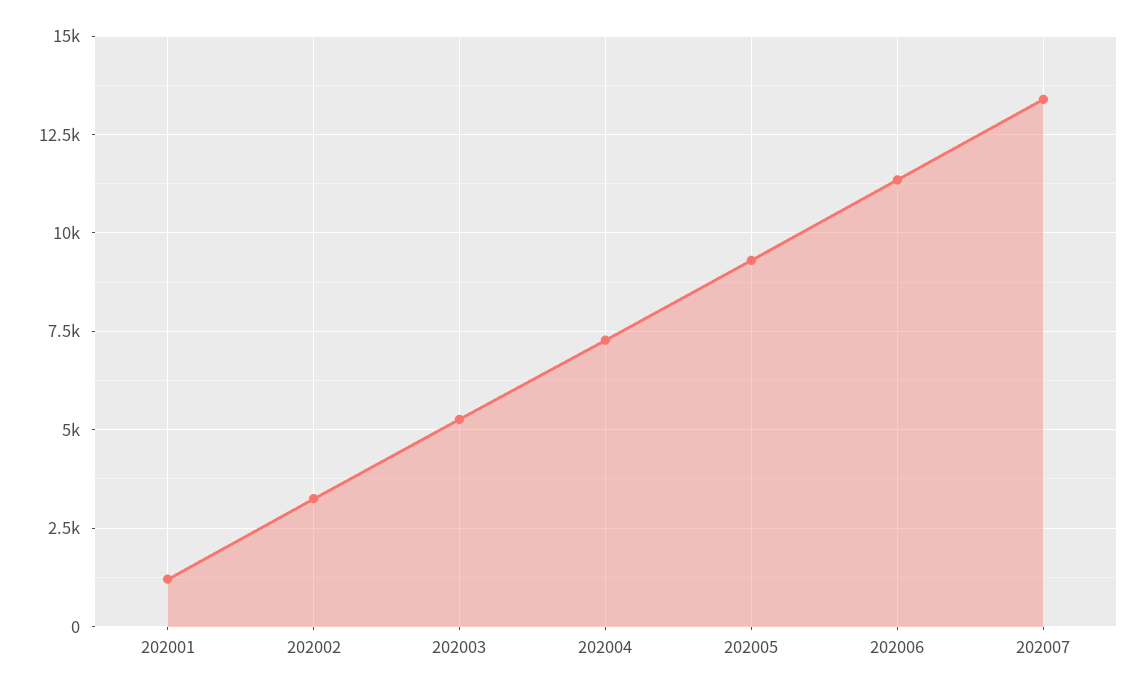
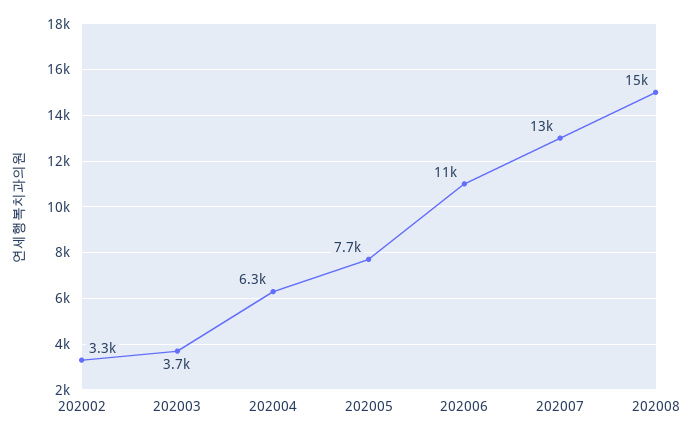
202001: 1250 -> none
202003: 5250 -> 3700
202004: 7250 -> 6300
202005: 9250 -> 7700
202008: none -> 15000

